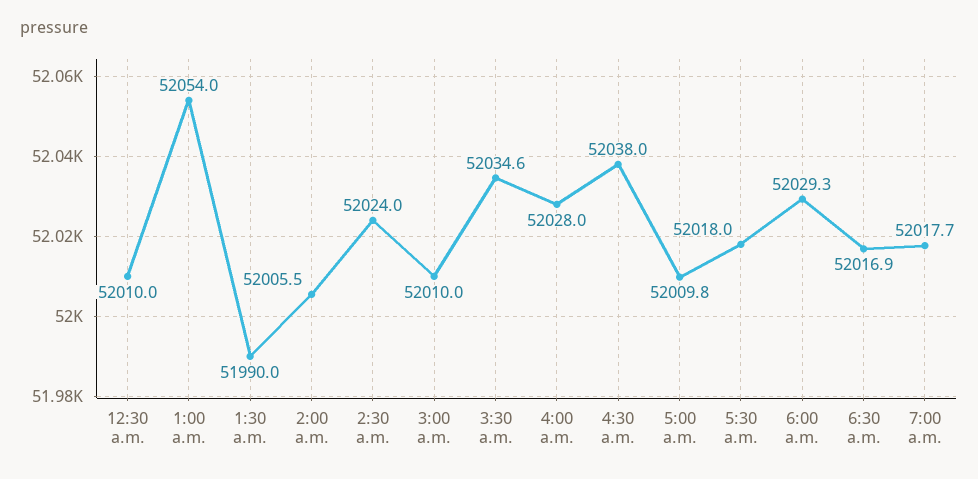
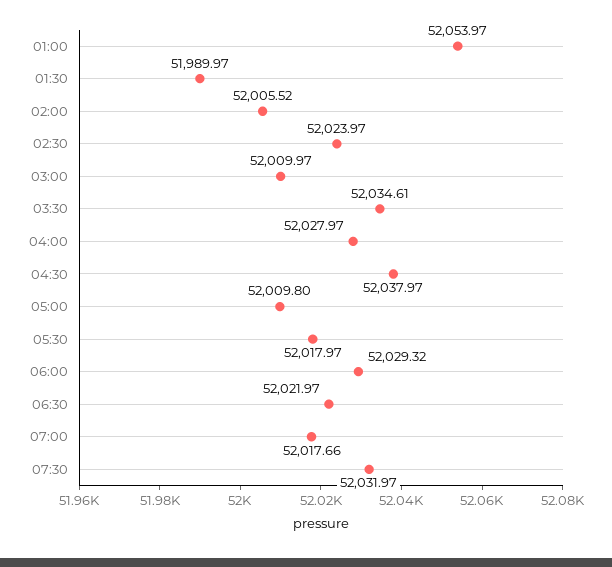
12:30 a.m.: 52010 -> none
6:30 a.m.: 52016.9 -> 52021.97
07:30: none -> 52031.97

